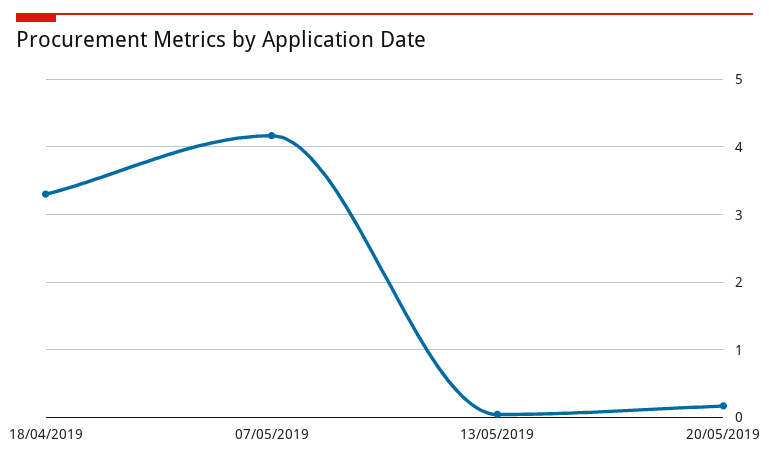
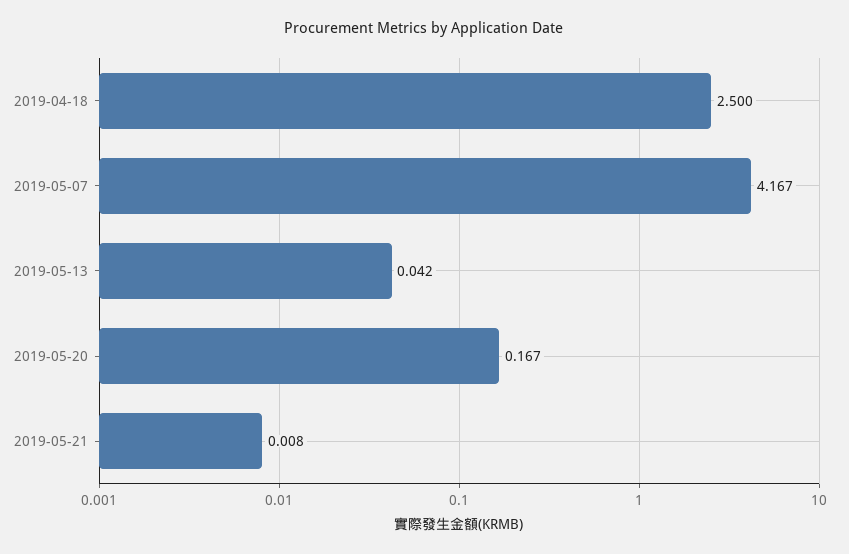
18/04/2019: 3.3 -> 2.5
2019-05-21: none -> 0.008

